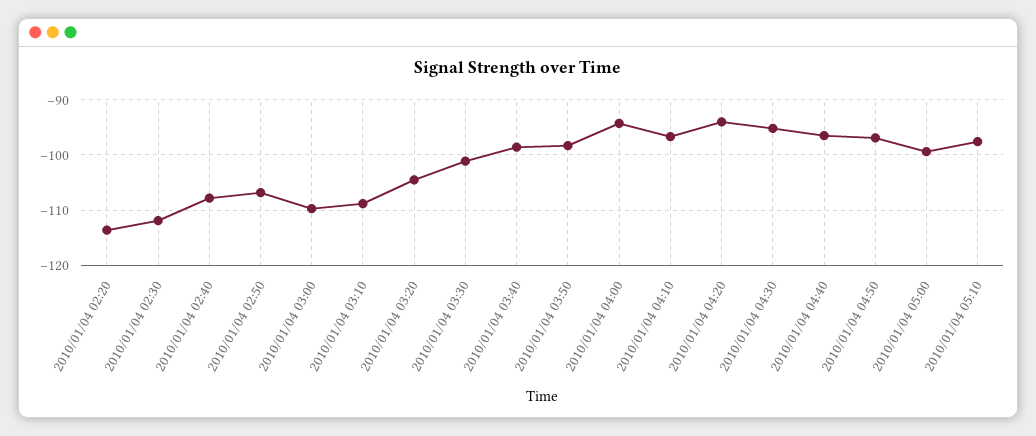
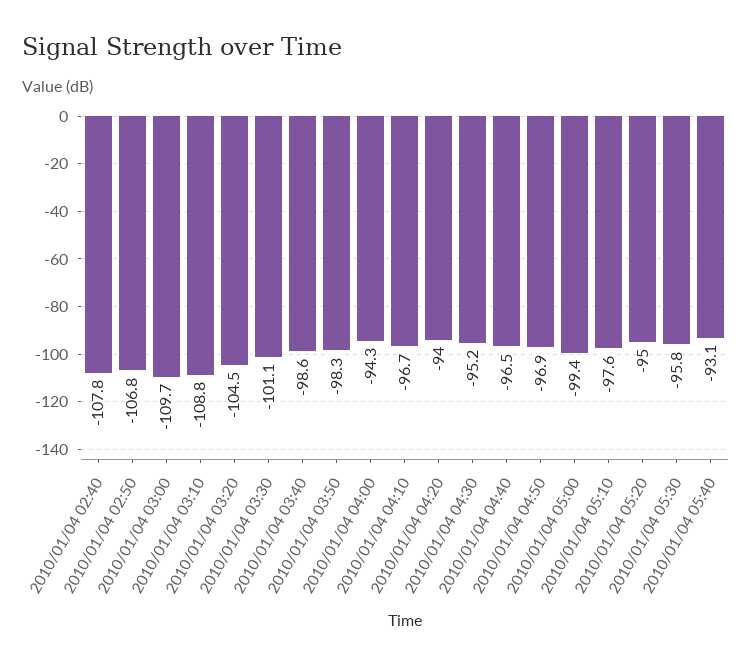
2010/01/04 02:20: -114 -> none
2010/01/04 02:30: -112 -> none
2010/01/04 05:20: none -> -95
2010/01/04 05:30: none -> -95.8
2010/01/04 05:40: none -> -93.1

